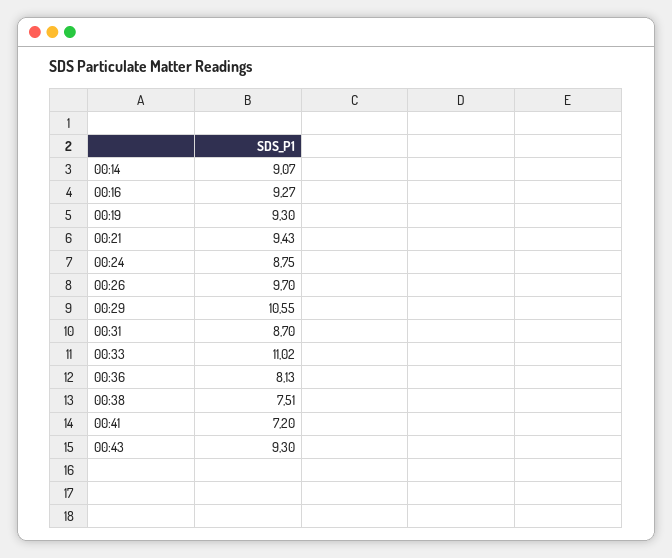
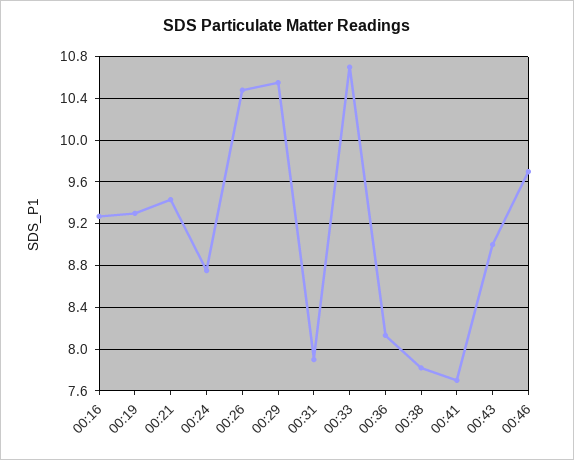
00:14: 9.07 -> none
00:26: 9.7 -> 10.5
00:31: 8.7 -> 7.9
00:33: 11.02 -> 10.7
00:38: 7.51 -> 7.8
00:41: 7.2 -> 7.7
00:43: 9.3 -> 9
00:46: none -> 9.7

